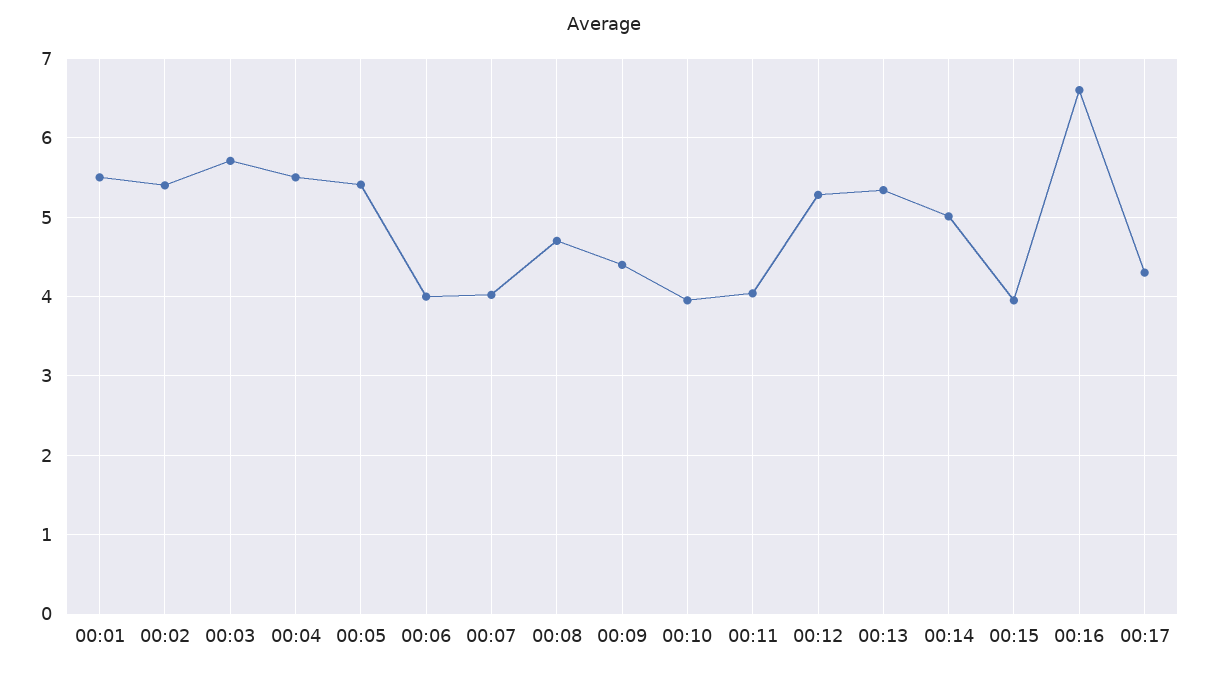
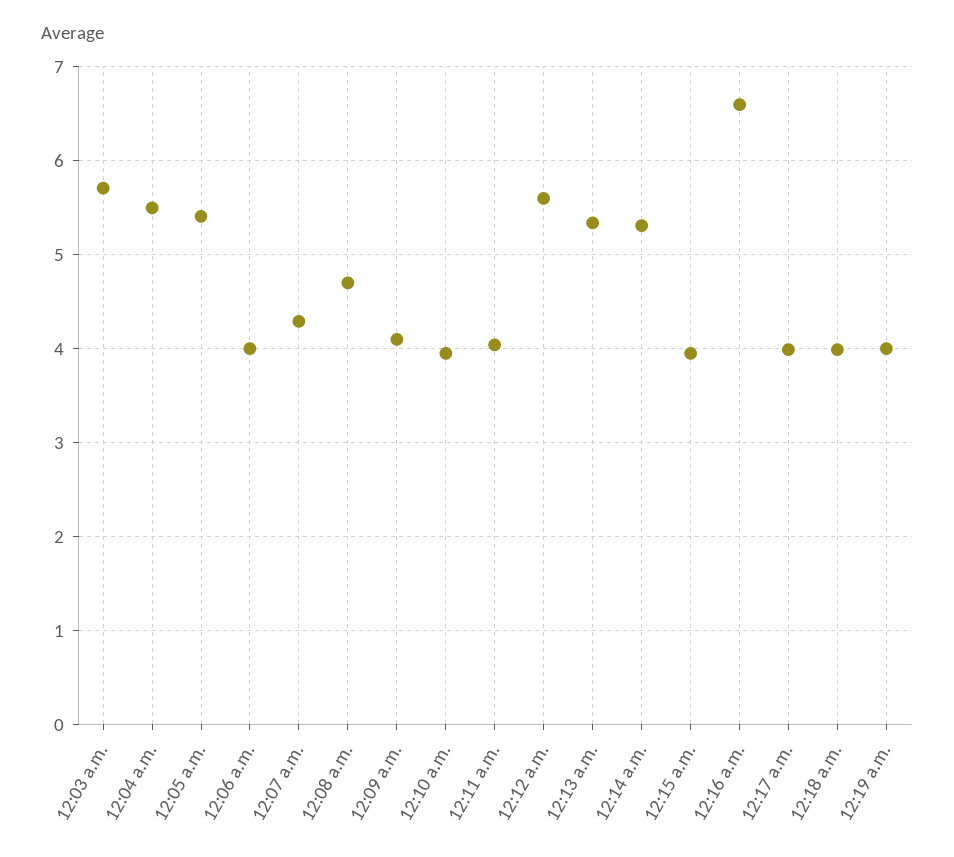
00:01: 5.5 -> none
00:02: 5.4 -> none
00:07: 4 -> 4.3
00:09: 4.4 -> 4.1
00:12: 5.3 -> 5.6
00:14: 5 -> 5.3
00:17: 4.3 -> 4
12:18 a.m.: none -> 4
12:19 a.m.: none -> 4

